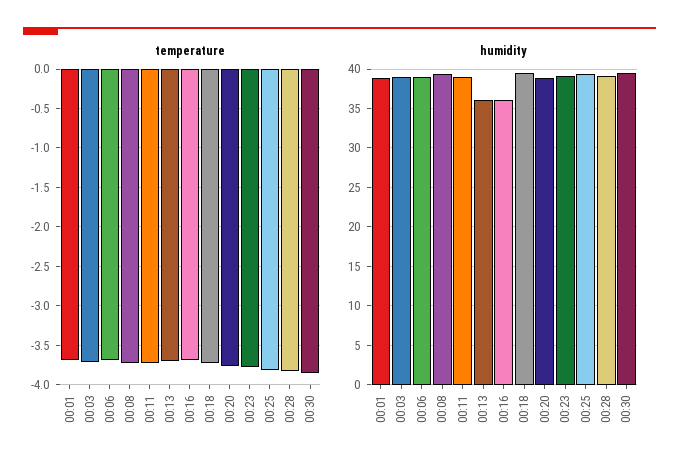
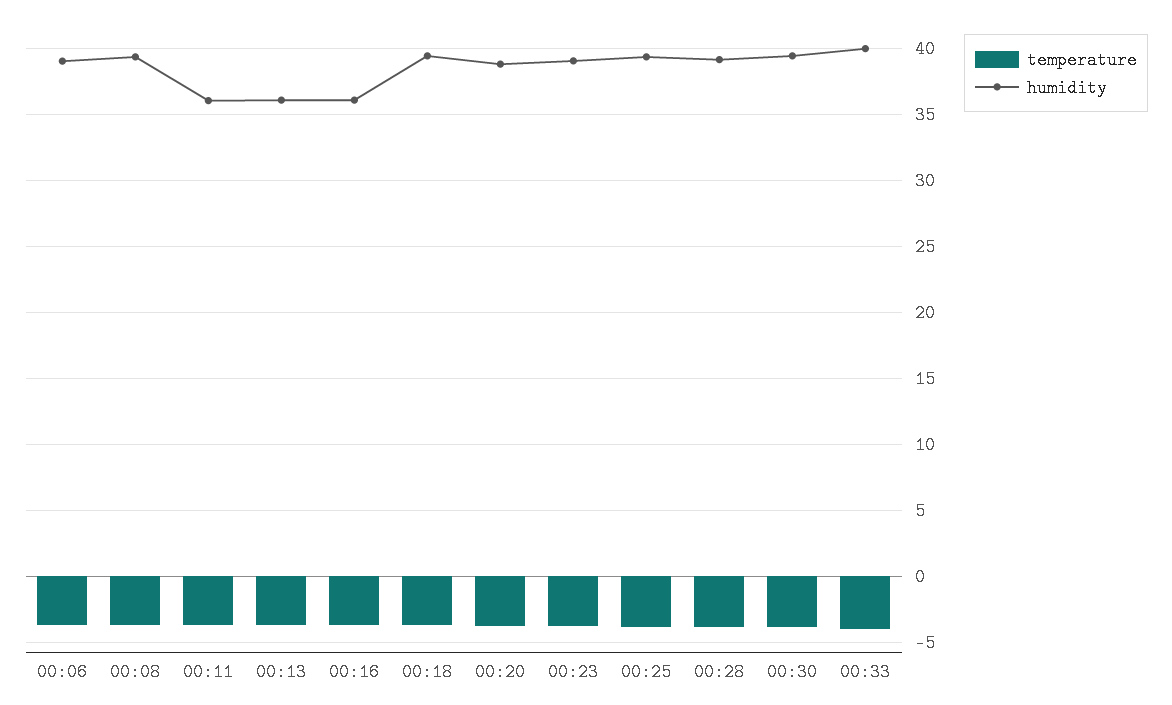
temperature, 00:01: -3.7 -> none
temperature, 00:03: -3.7 -> none
humidity, 00:01: 39 -> none
humidity, 00:03: 39 -> none
humidity, 00:11: 39 -> 36
temperature, 00:33: none -> -4
humidity, 00:33: none -> 40

